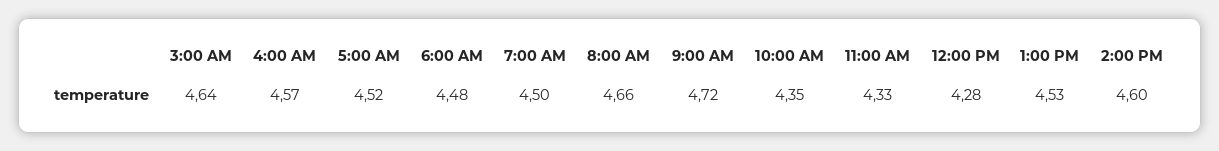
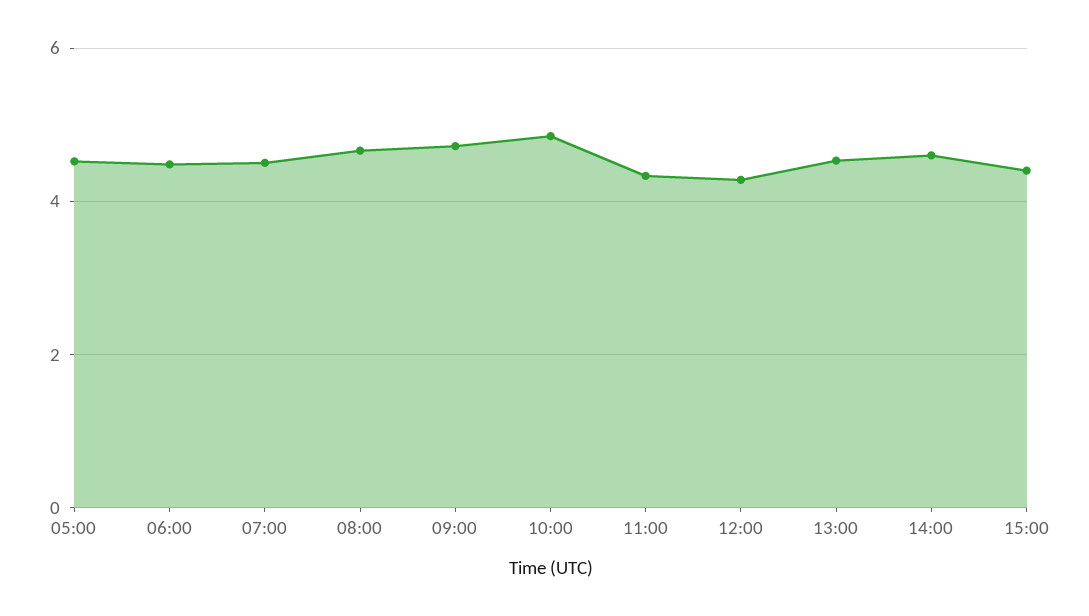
3:00 AM: 4.64 -> none
4:00 AM: 4.57 -> none
10:00 AM: 4.35 -> 4.8
15:00: none -> 4.4

